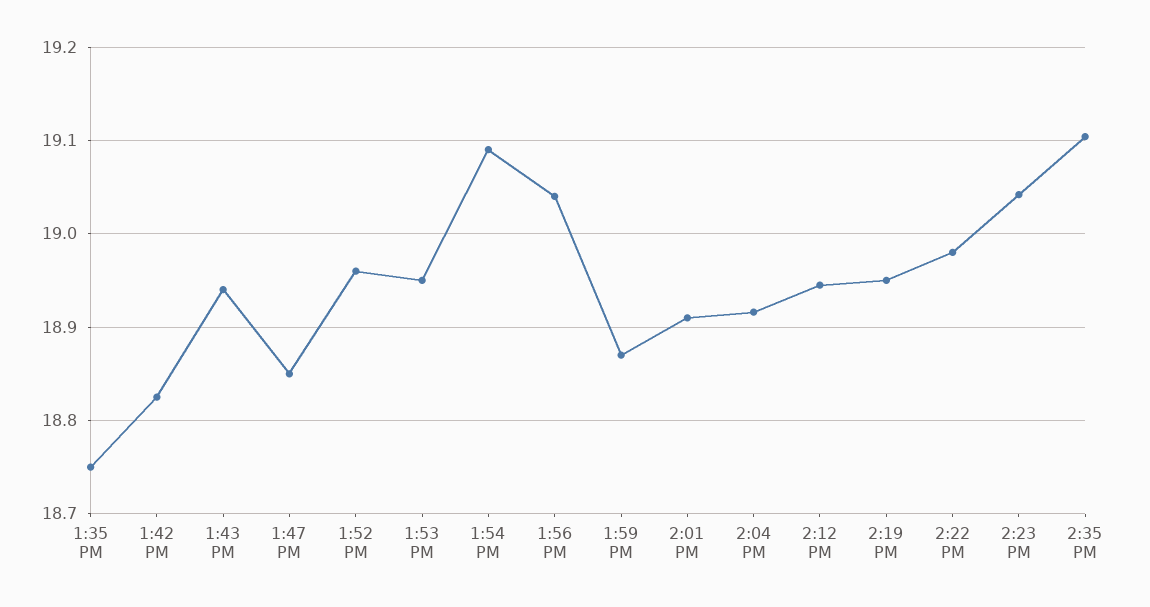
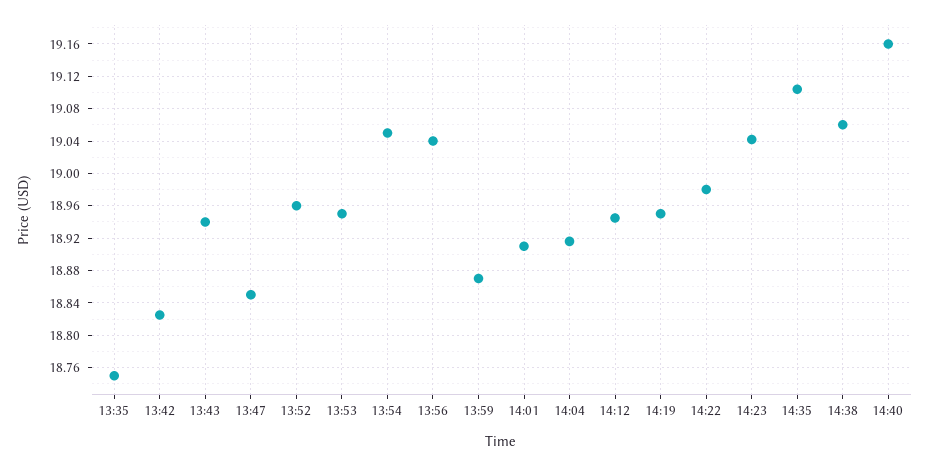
1:54 PM: 19.09 -> 19.05
14:38: none -> 19.06
14:40: none -> 19.16

